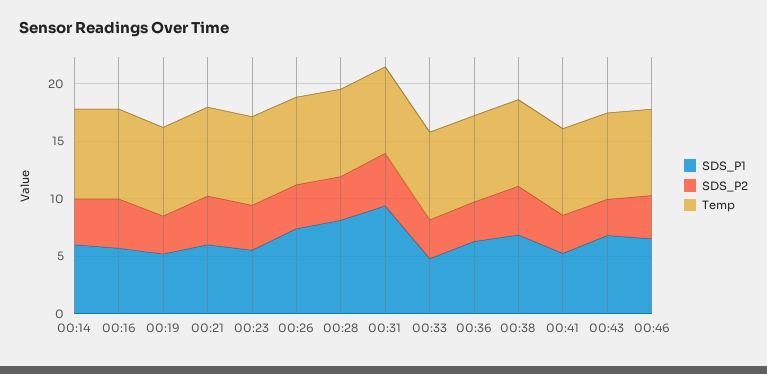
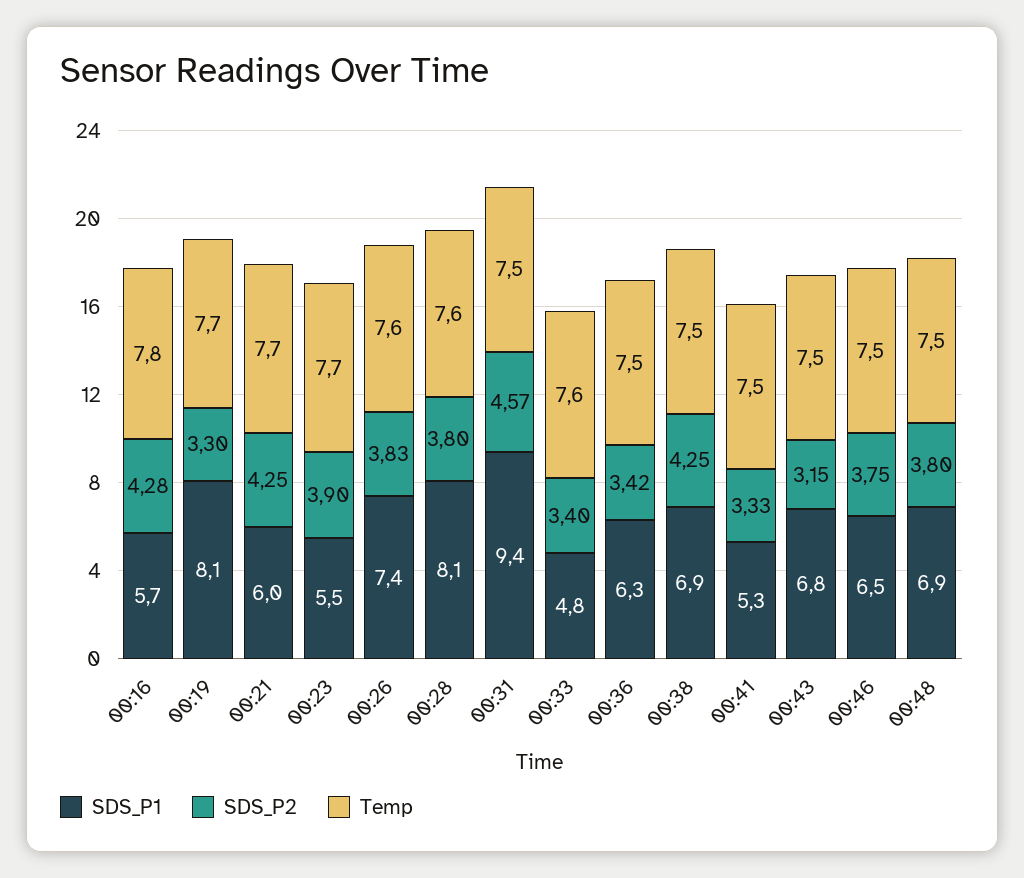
SDS_P1, 00:14: 6 -> none
SDS_P2, 00:14: 4 -> none
Temp, 00:14: 8 -> none
SDS_P1, 00:19: 5 -> 8.1
SDS_P1, 00:48: none -> 6.9
SDS_P2, 00:48: none -> 3.8
Temp, 00:48: none -> 7.5

